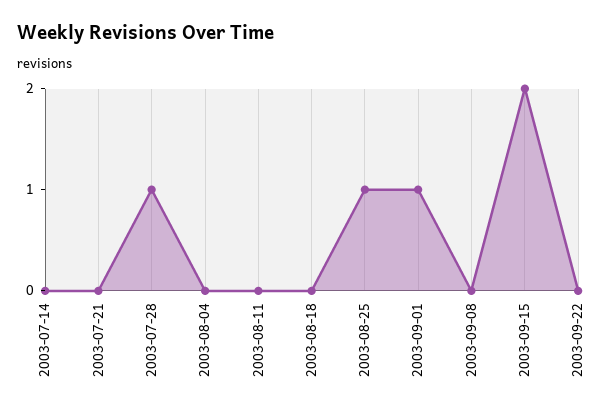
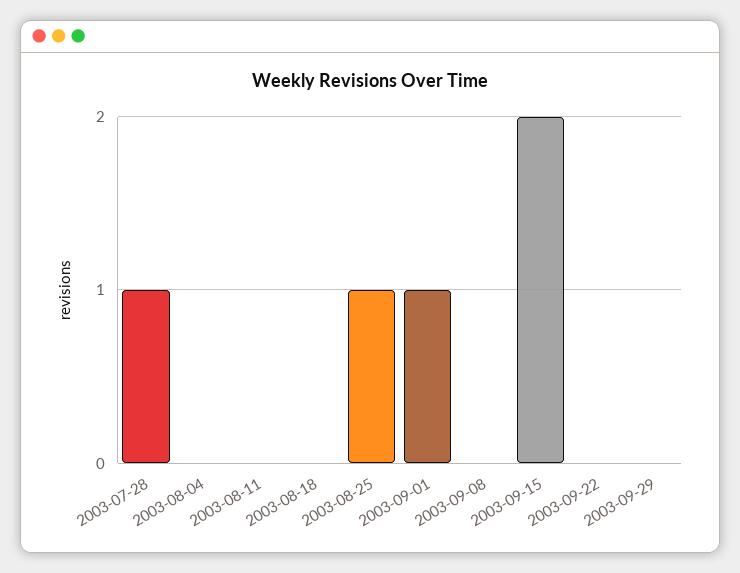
2003-07-14: 0 -> none
2003-07-21: 0 -> none
2003-09-29: none -> 0

